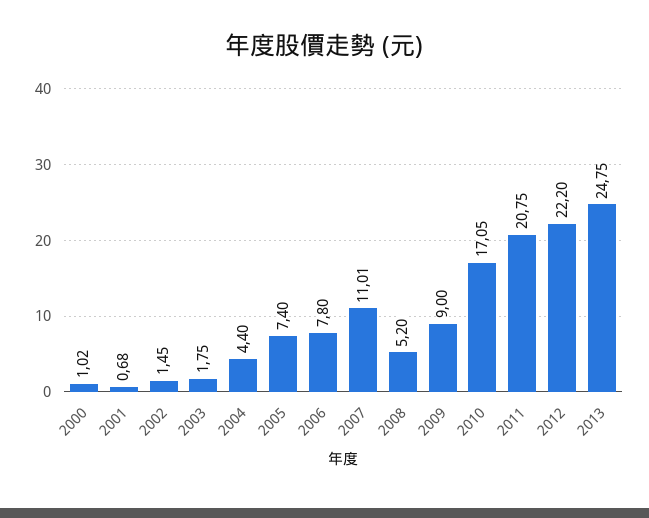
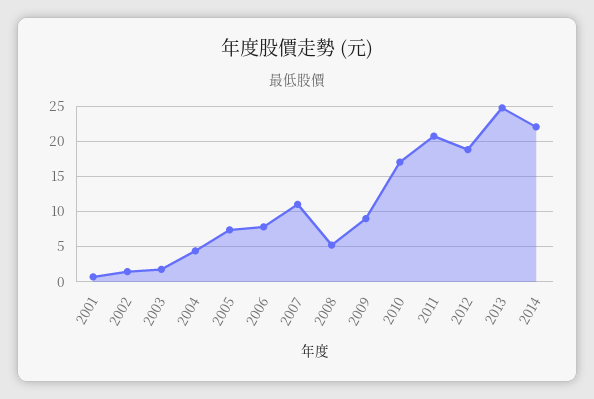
2000: 1.02 -> none
2012: 22.2 -> 19
2014: none -> 22

